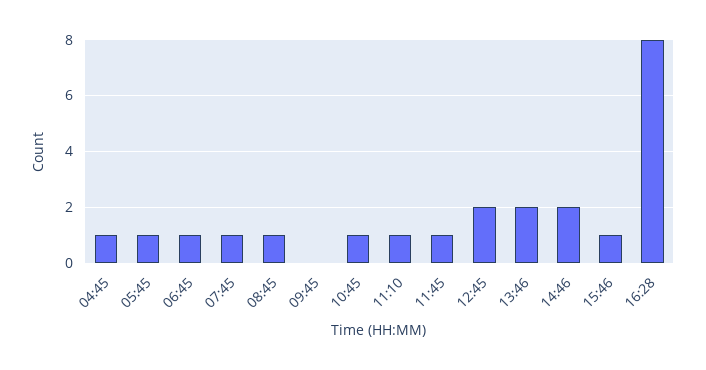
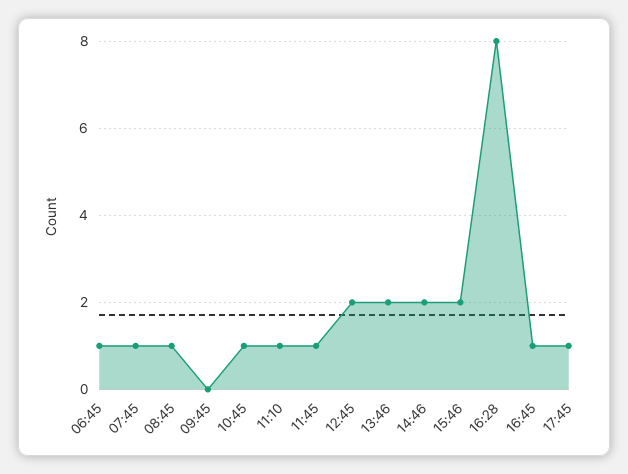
04:45: 1 -> none
05:45: 1 -> none
15:46: 1 -> 2
16:45: none -> 1
17:45: none -> 1

